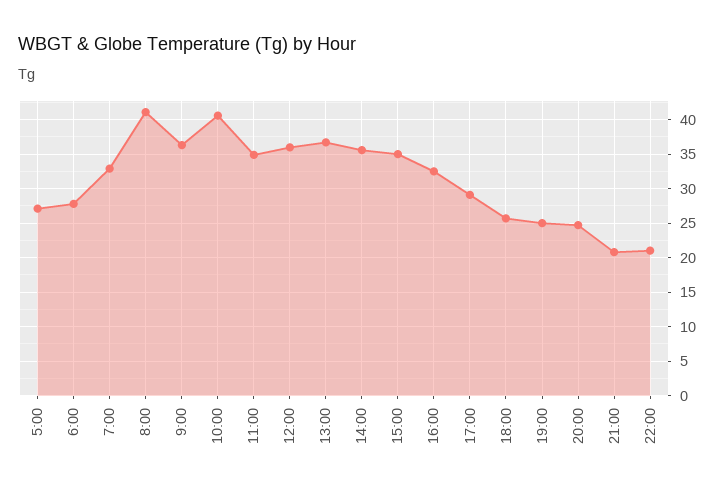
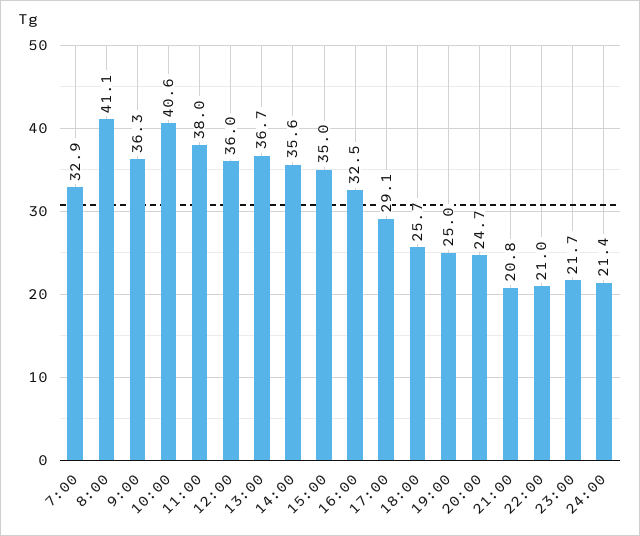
5:00: 27 -> none
6:00: 28 -> none
11:00: 35 -> 38
23:00: none -> 21.7
24:00: none -> 21.4

